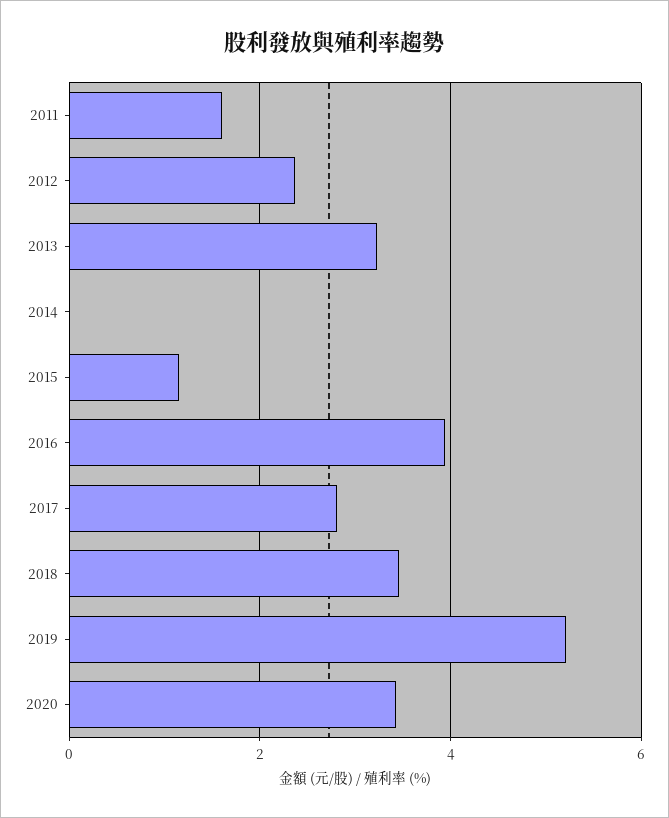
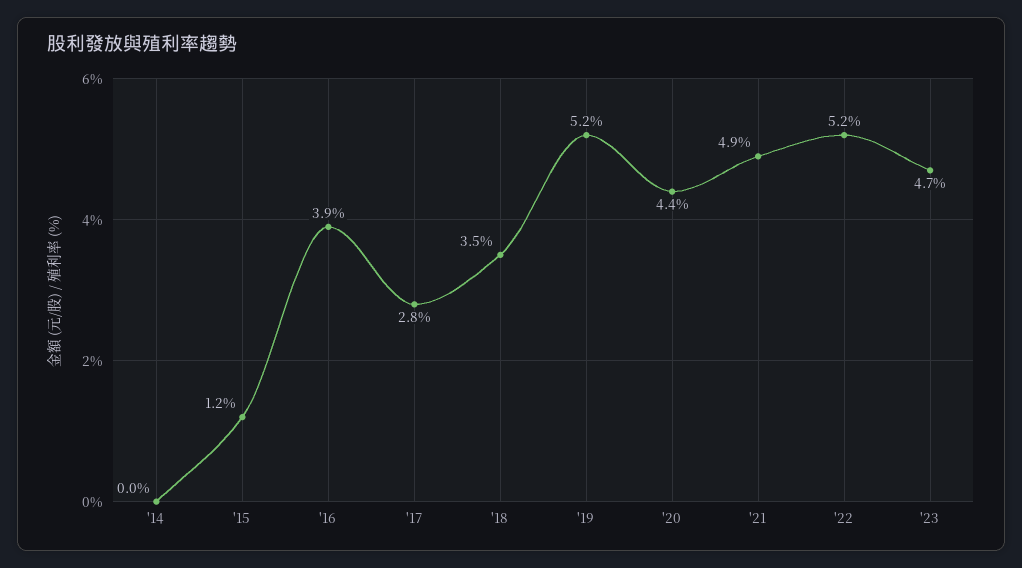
2011: 1.6 -> none
2012: 2.4 -> none
2013: 3.2 -> none
2020: 3.4 -> 4.4
'21: none -> 4.9
'22: none -> 5.2
'23: none -> 4.7

